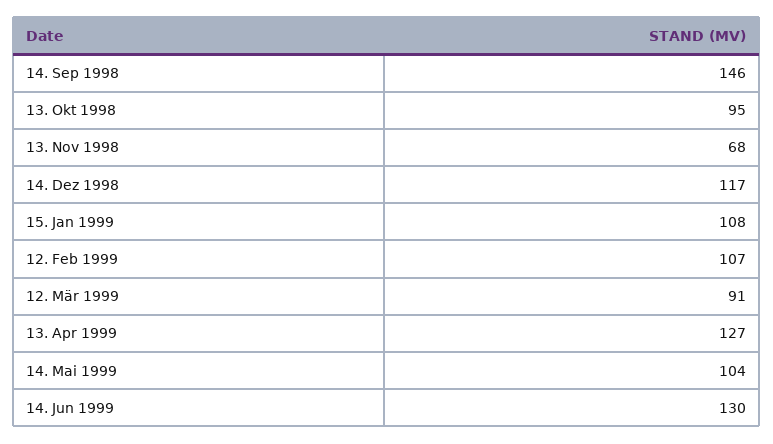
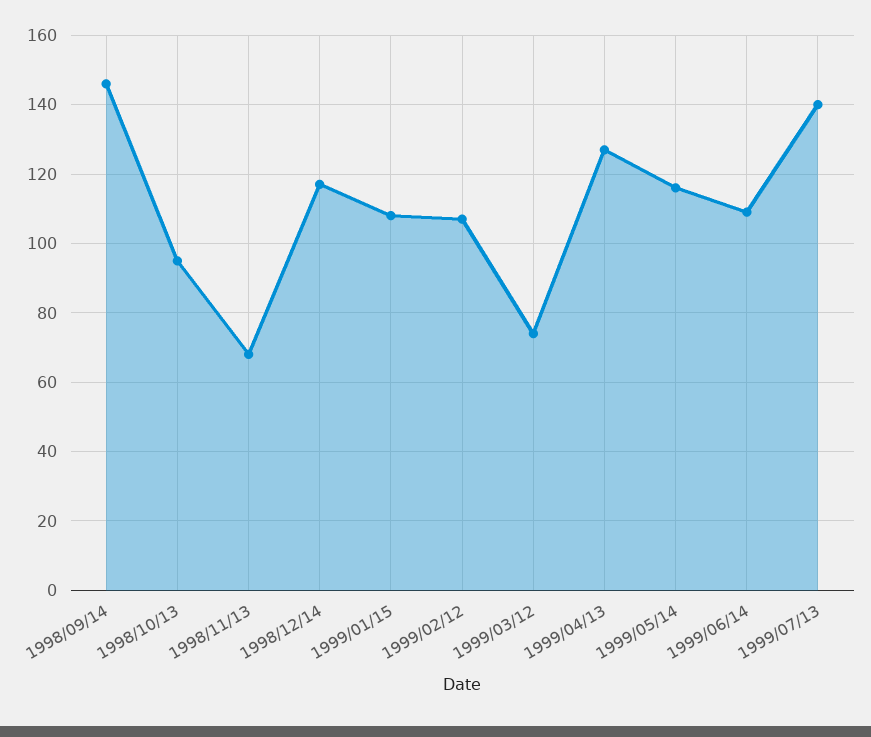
12. Mär 1999: 91 -> 75
14. Mai 1999: 104 -> 115
14. Jun 1999: 130 -> 110
1999/07/13: none -> 140

